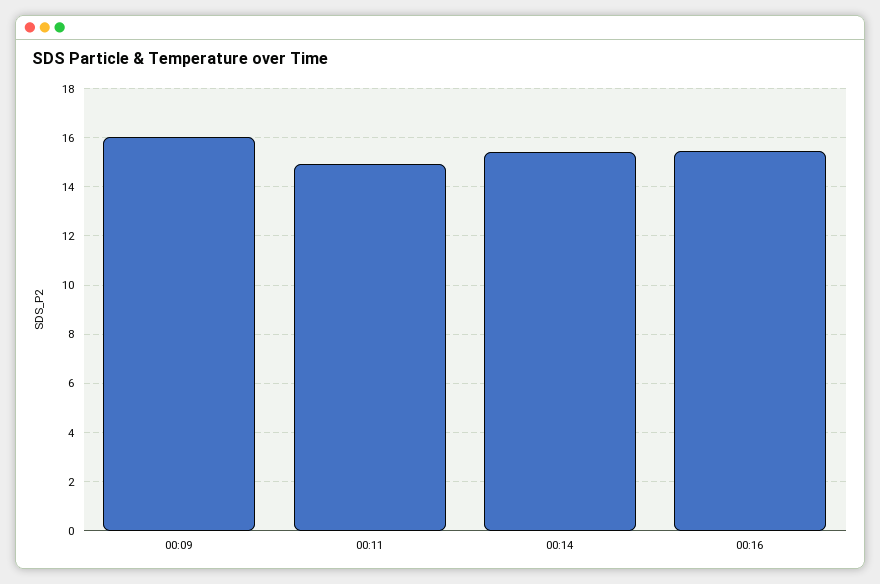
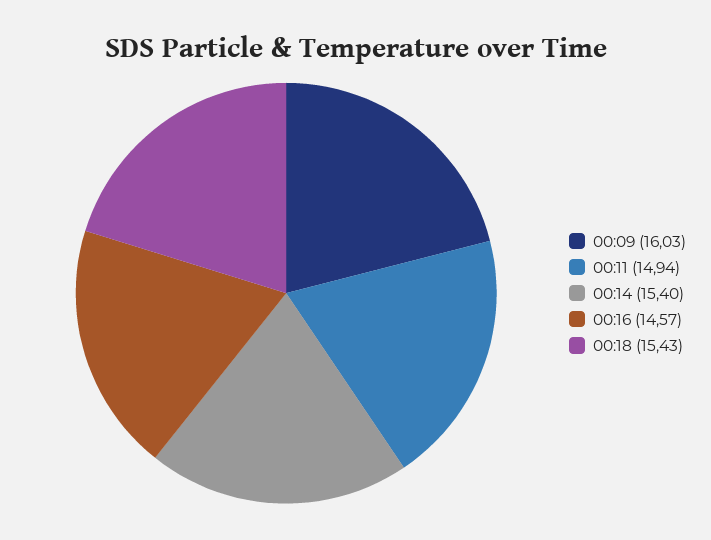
00:16: 15.5 -> 14.57
00:18: none -> 15.43

